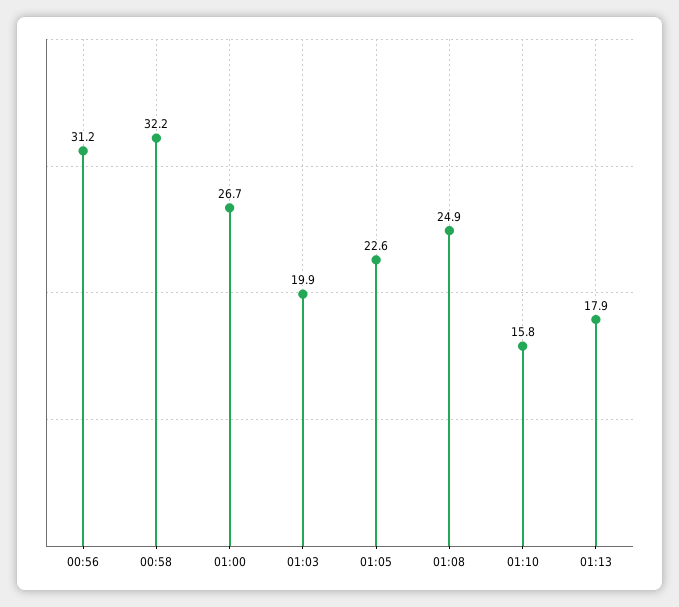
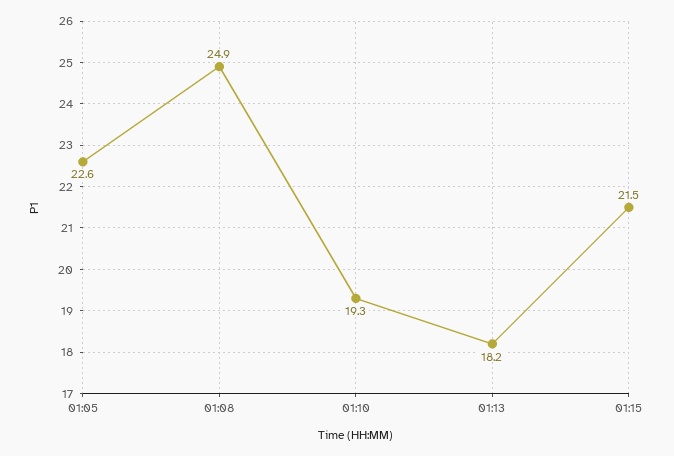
00:56: 31.2 -> none
00:58: 32.2 -> none
01:00: 26.7 -> none
01:03: 19.9 -> none
01:10: 15.8 -> 19.3
01:13: 17.9 -> 18.2
01:15: none -> 21.5

